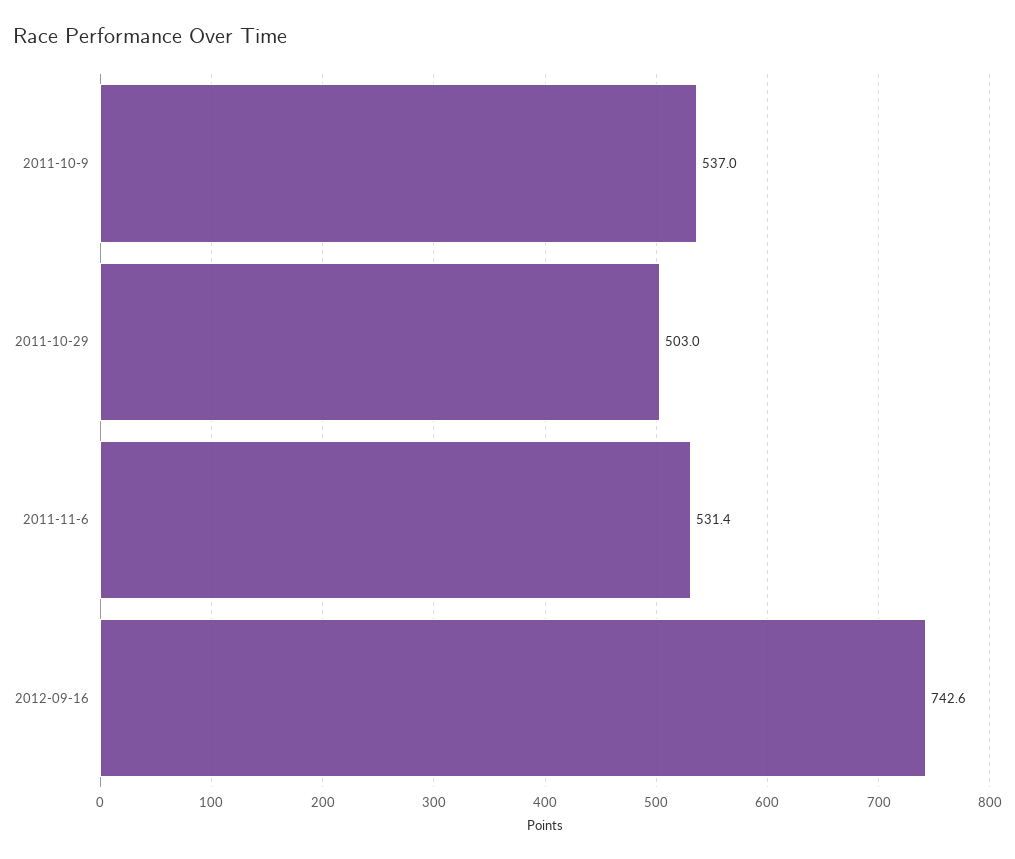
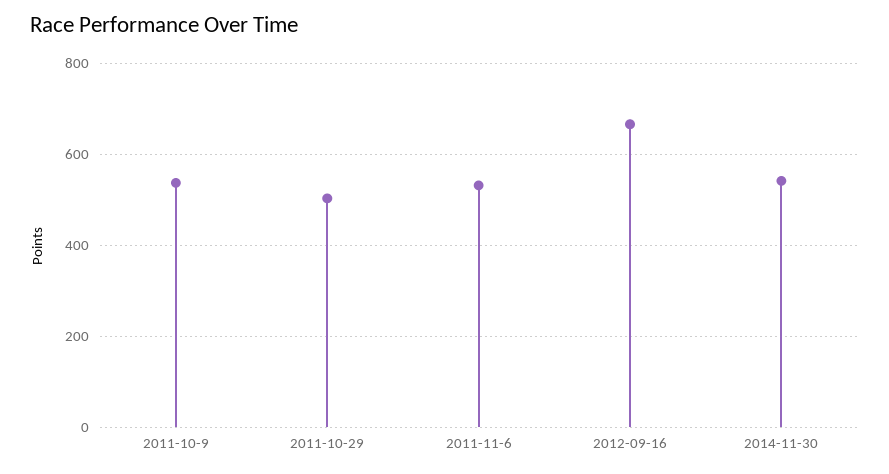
2012-09-16: 742.6 -> 660
2014-11-30: none -> 540

